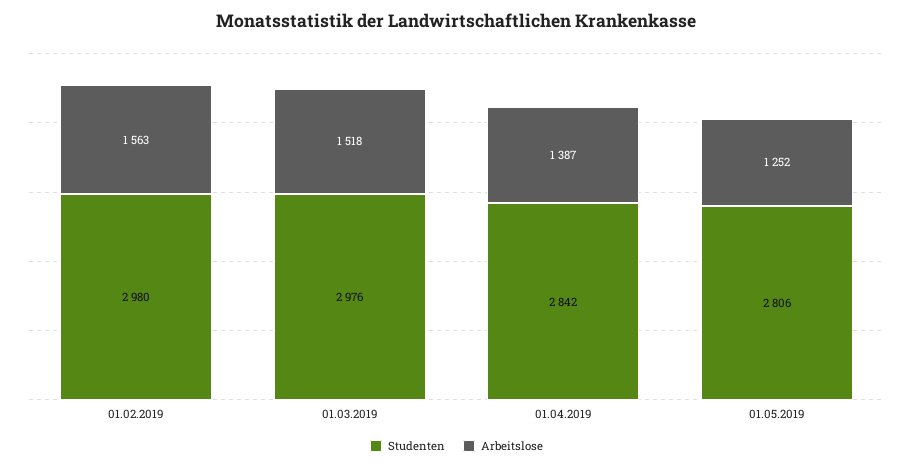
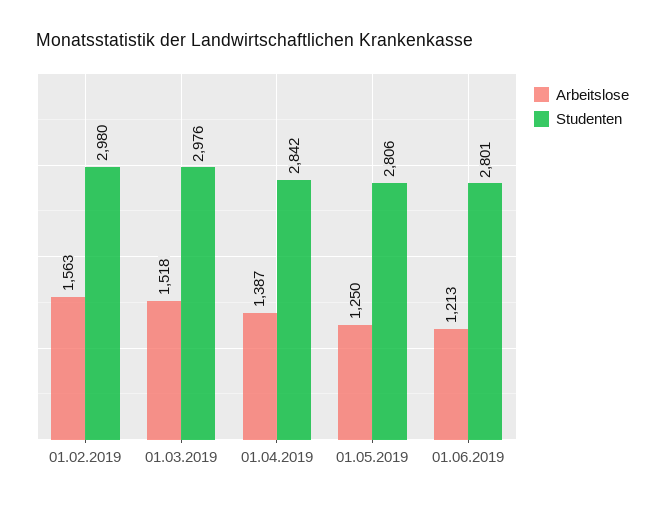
Arbeitslose, 01.05.2019: 1252 -> 1250
Arbeitslose, 01.06.2019: none -> 1213
Studenten, 01.06.2019: none -> 2801

